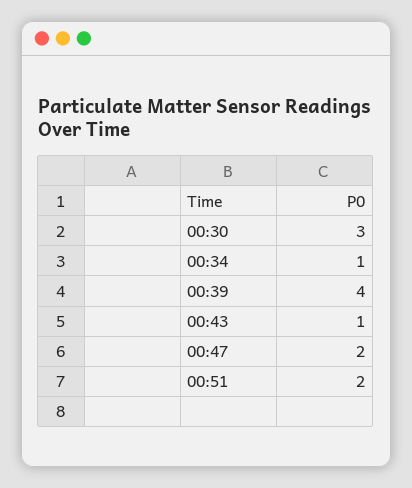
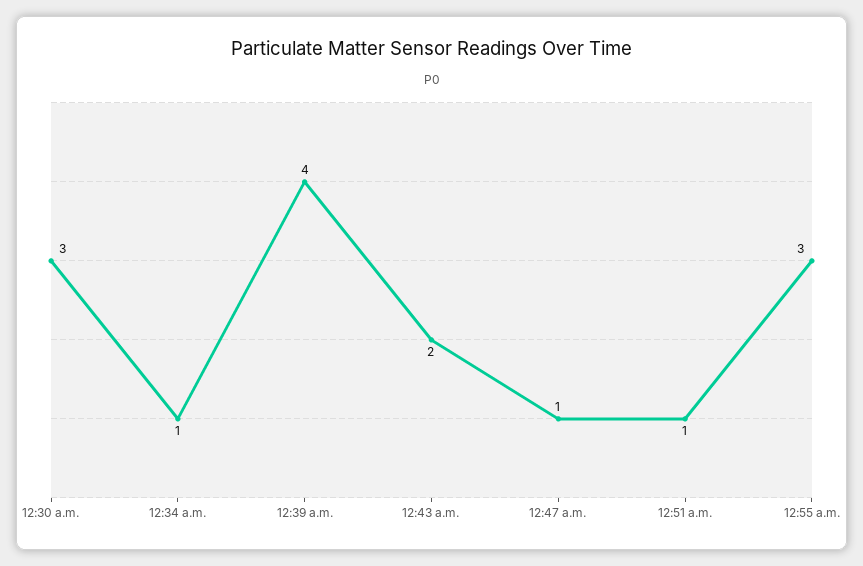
00:43: 1 -> 2
00:47: 2 -> 1
00:51: 2 -> 1
12:55 a.m.: none -> 3

